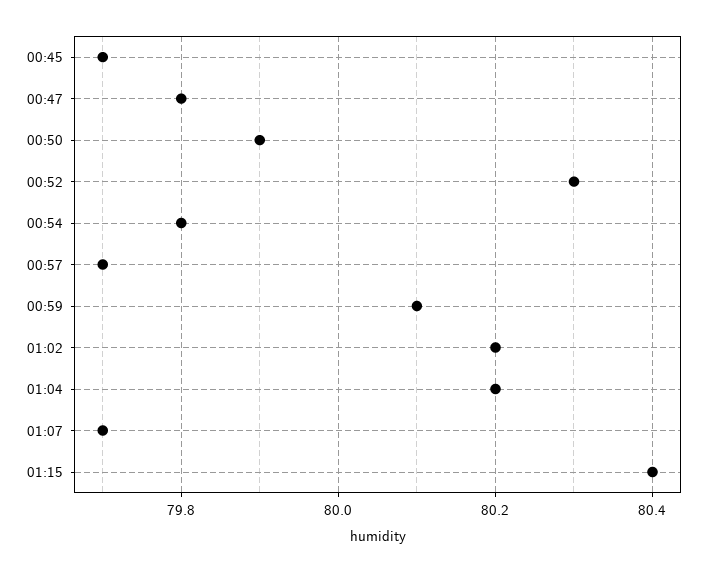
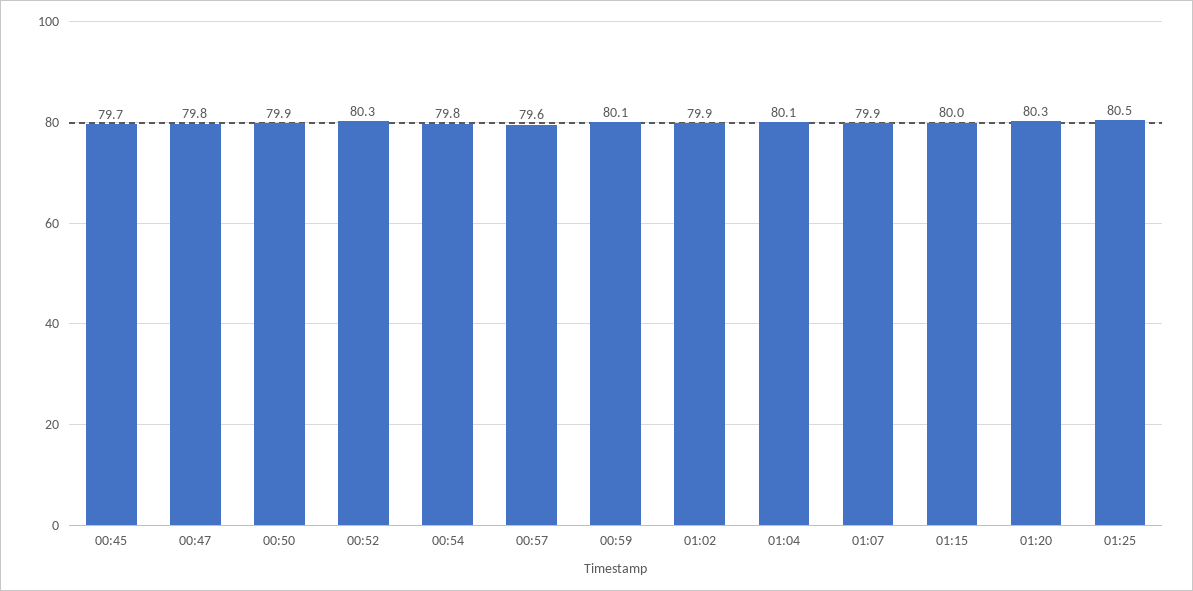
00:57: 79.7 -> 79.6
01:02: 80.2 -> 79.9
01:04: 80.2 -> 80.1
01:07: 79.7 -> 79.9
01:15: 80.4 -> 80
01:20: none -> 80.3
01:25: none -> 80.5

